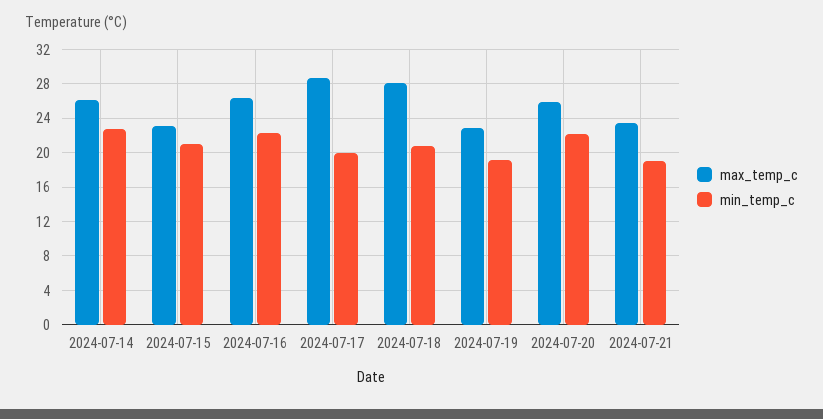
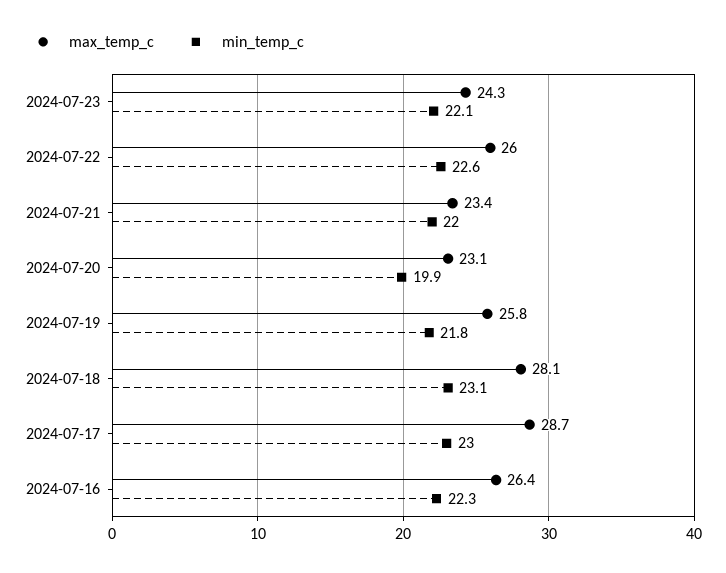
max_temp_c, 2024-07-14: 26 -> none
min_temp_c, 2024-07-14: 23 -> none
max_temp_c, 2024-07-15: 23 -> none
min_temp_c, 2024-07-15: 21 -> none
min_temp_c, 2024-07-17: 20 -> 23
min_temp_c, 2024-07-18: 21 -> 23.1
max_temp_c, 2024-07-19: 23 -> 25.8
min_temp_c, 2024-07-19: 19 -> 21.8
max_temp_c, 2024-07-20: 26 -> 23.1
min_temp_c, 2024-07-20: 22 -> 19.9
min_temp_c, 2024-07-21: 19 -> 22
max_temp_c, 2024-07-23: none -> 24.3
min_temp_c, 2024-07-23: none -> 22.1
max_temp_c, 2024-07-22: none -> 26
min_temp_c, 2024-07-22: none -> 22.6

